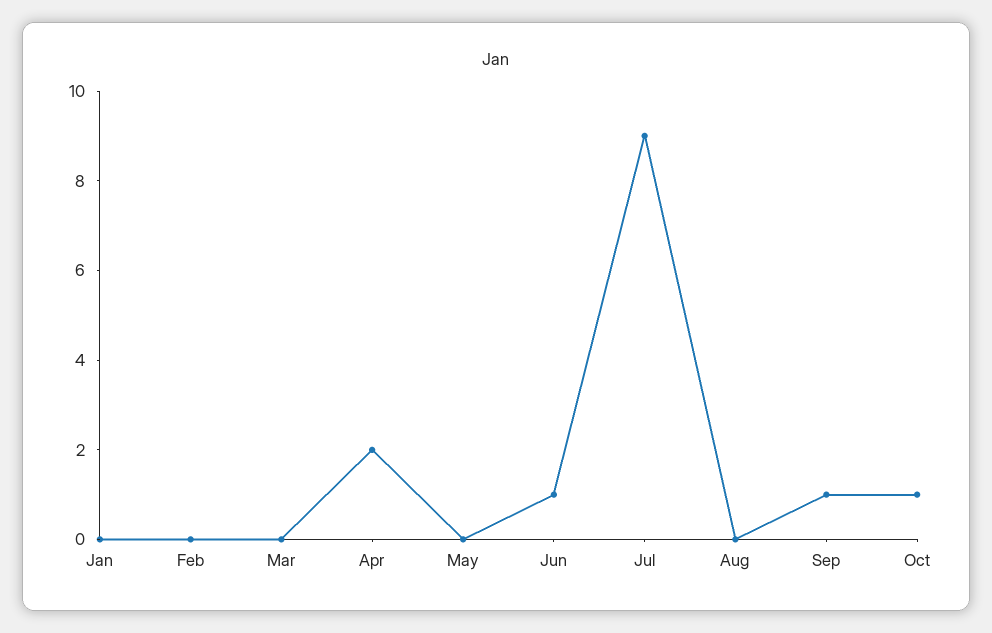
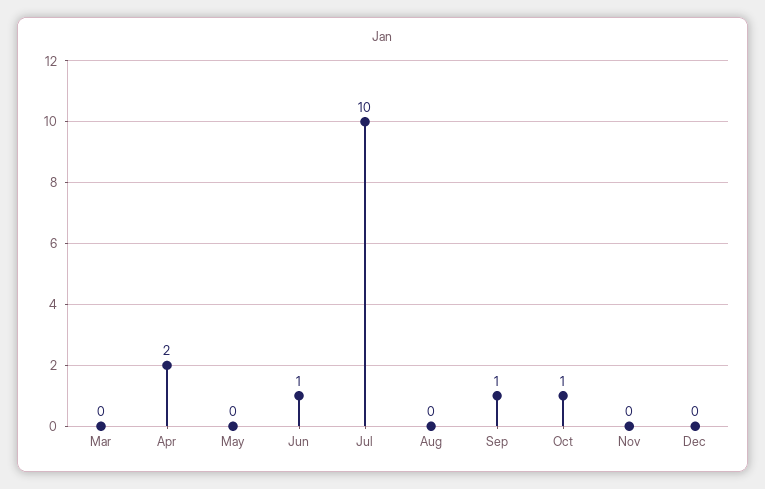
Jan: 0 -> none
Feb: 0 -> none
Jul: 9 -> 10
Nov: none -> 0
Dec: none -> 0

